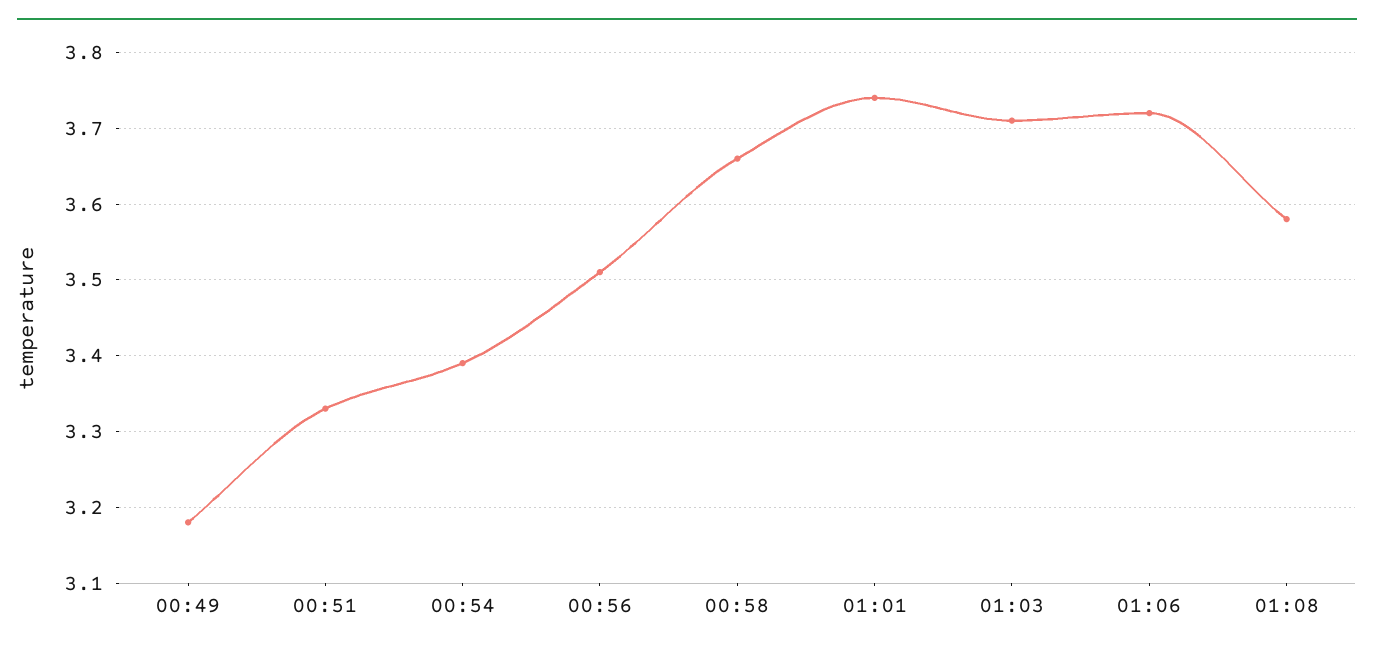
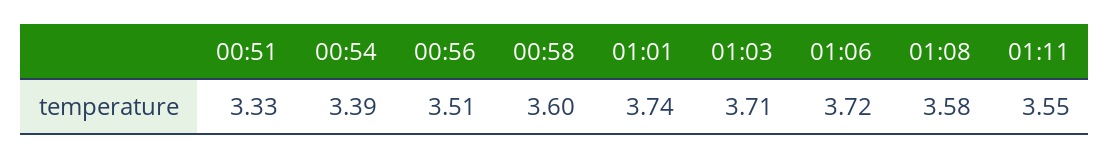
00:49: 3.18 -> none
00:58: 3.66 -> 3.6
01:11: none -> 3.55

